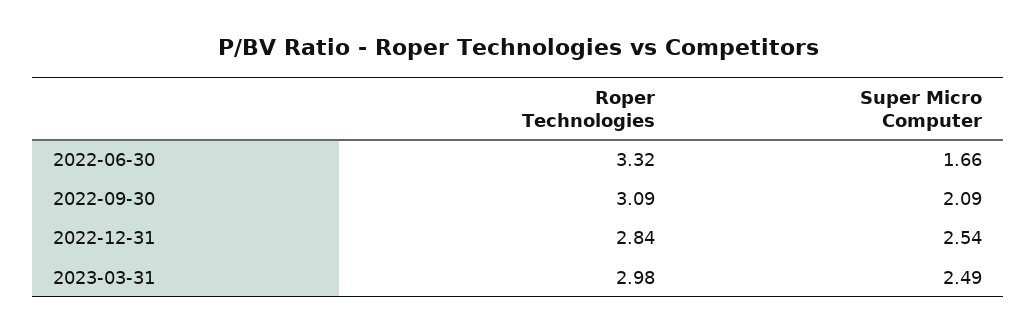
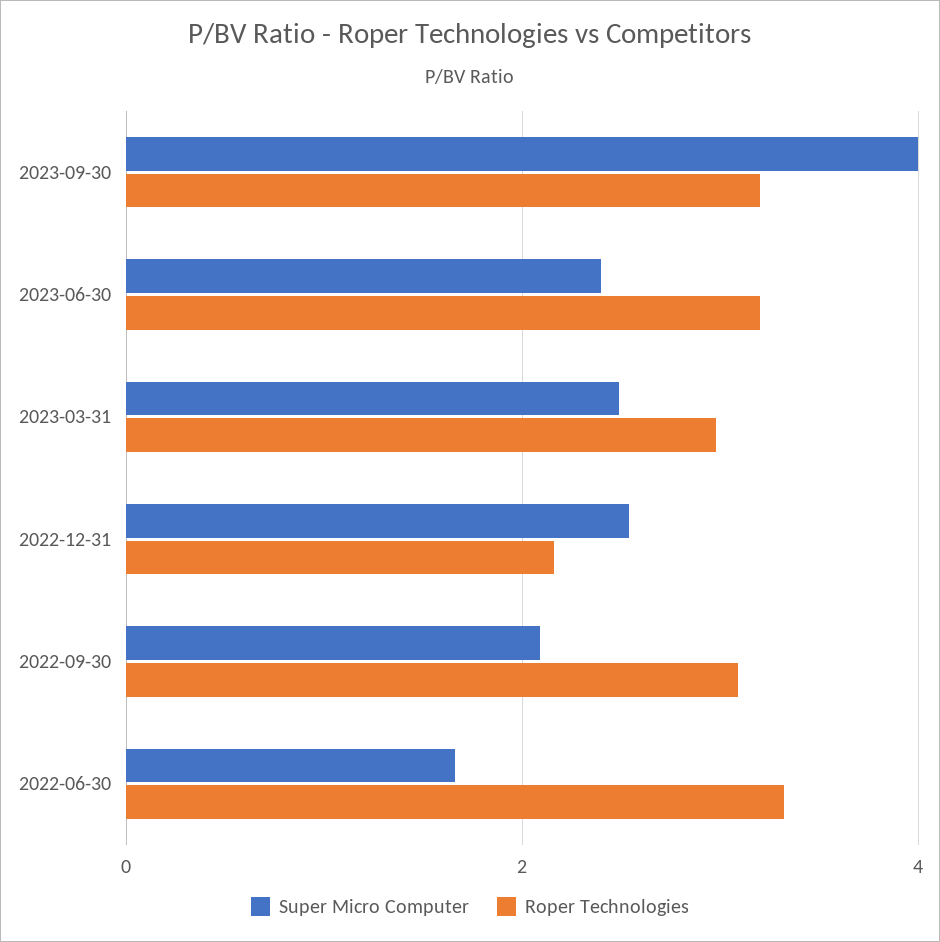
Roper Technologies, 2022-12-31: 2.84 -> 2.2
Super Micro Computer, 2023-09-30: none -> 4
Roper Technologies, 2023-09-30: none -> 3.2
Super Micro Computer, 2023-06-30: none -> 2.4
Roper Technologies, 2023-06-30: none -> 3.2

